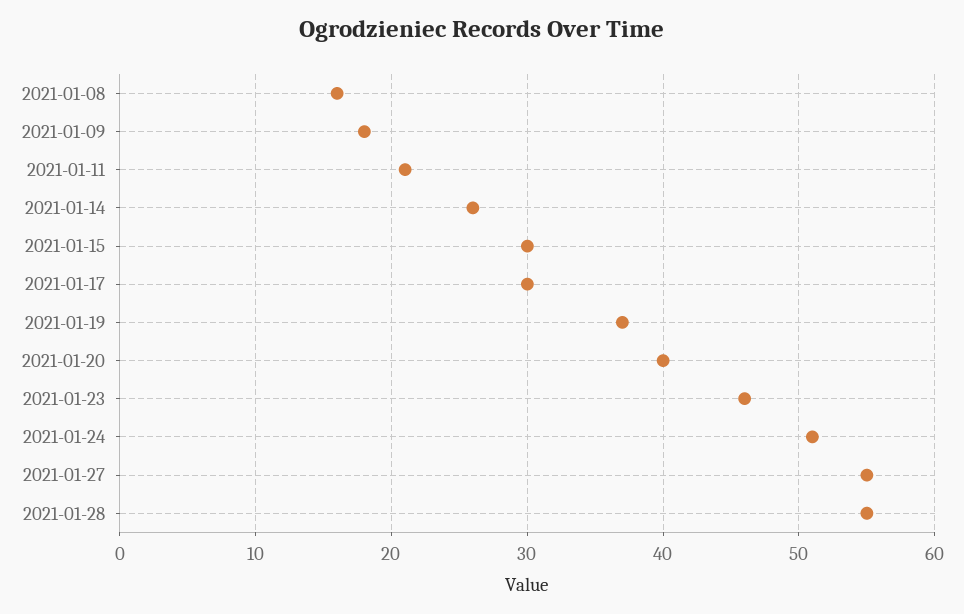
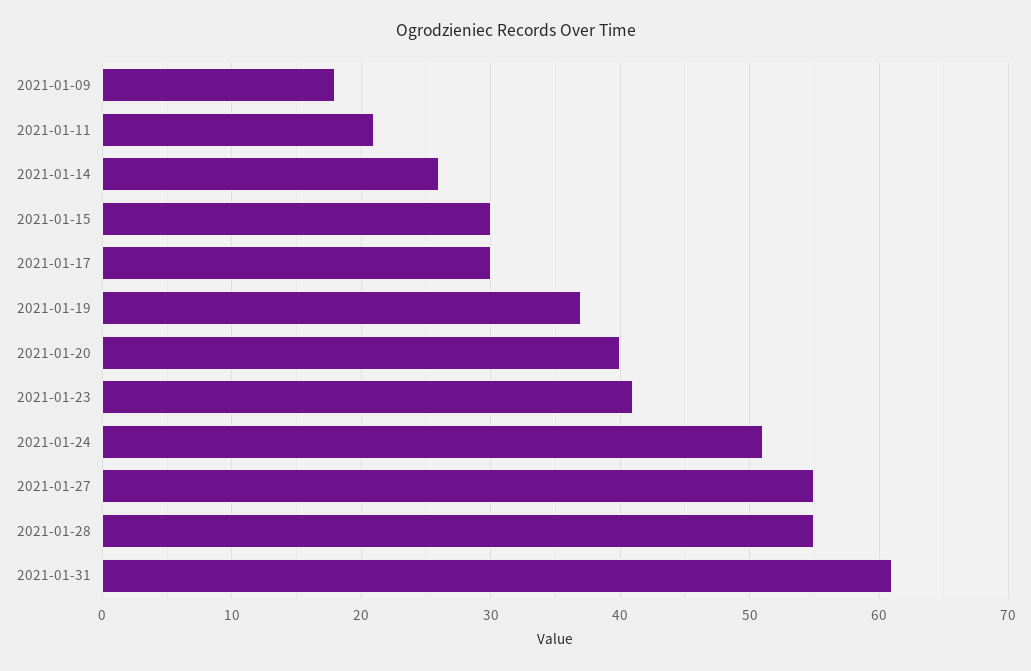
2021-01-08: 16 -> none
2021-01-23: 46 -> 41
2021-01-31: none -> 61

